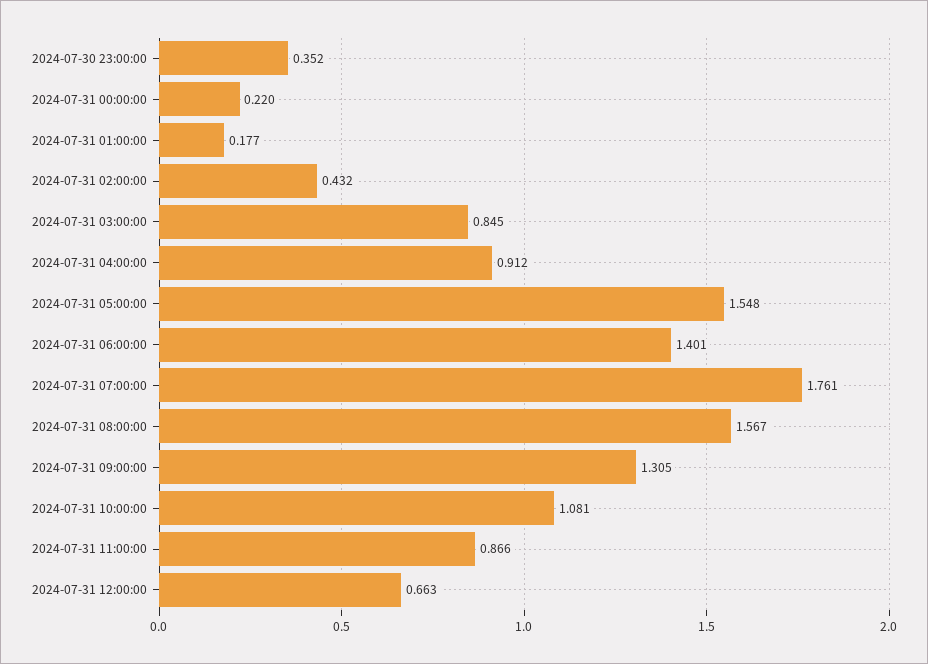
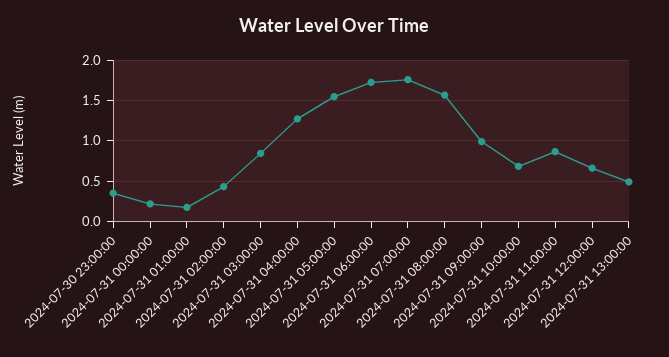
2024-07-31 04:00:00: 0.912 -> 1.3
2024-07-31 06:00:00: 1.401 -> 1.7
2024-07-31 09:00:00: 1.305 -> 1
2024-07-31 10:00:00: 1.081 -> 0.7
2024-07-31 13:00:00: none -> 0.5

